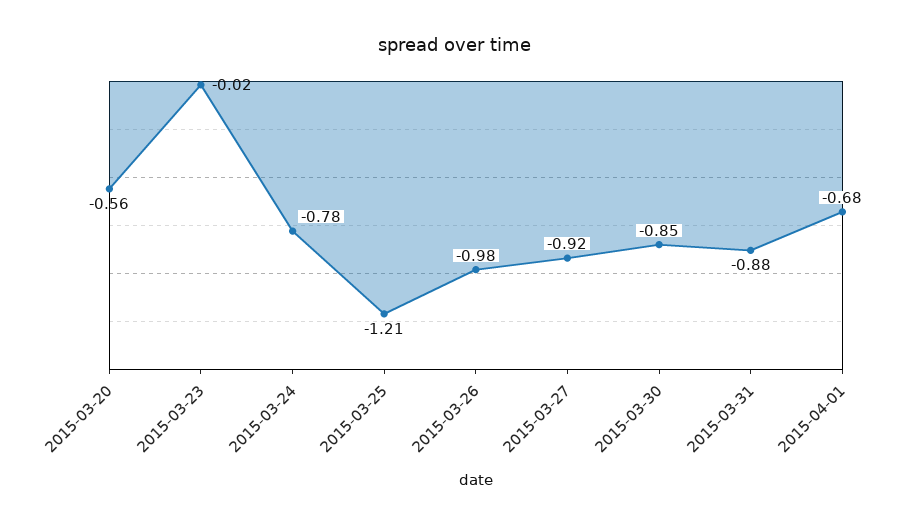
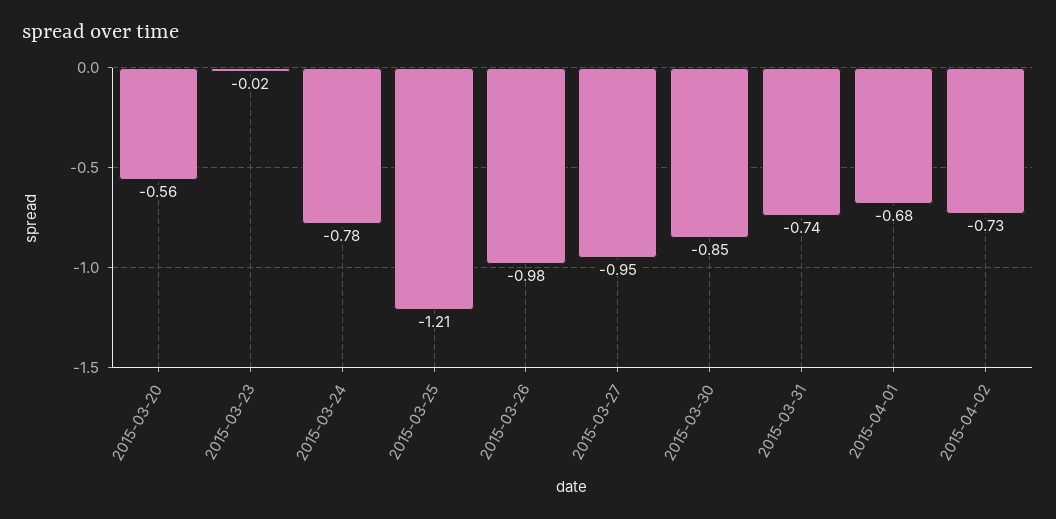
2015-03-27: -0.92 -> -0.95
2015-03-31: -0.88 -> -0.74
2015-04-02: none -> -0.73

